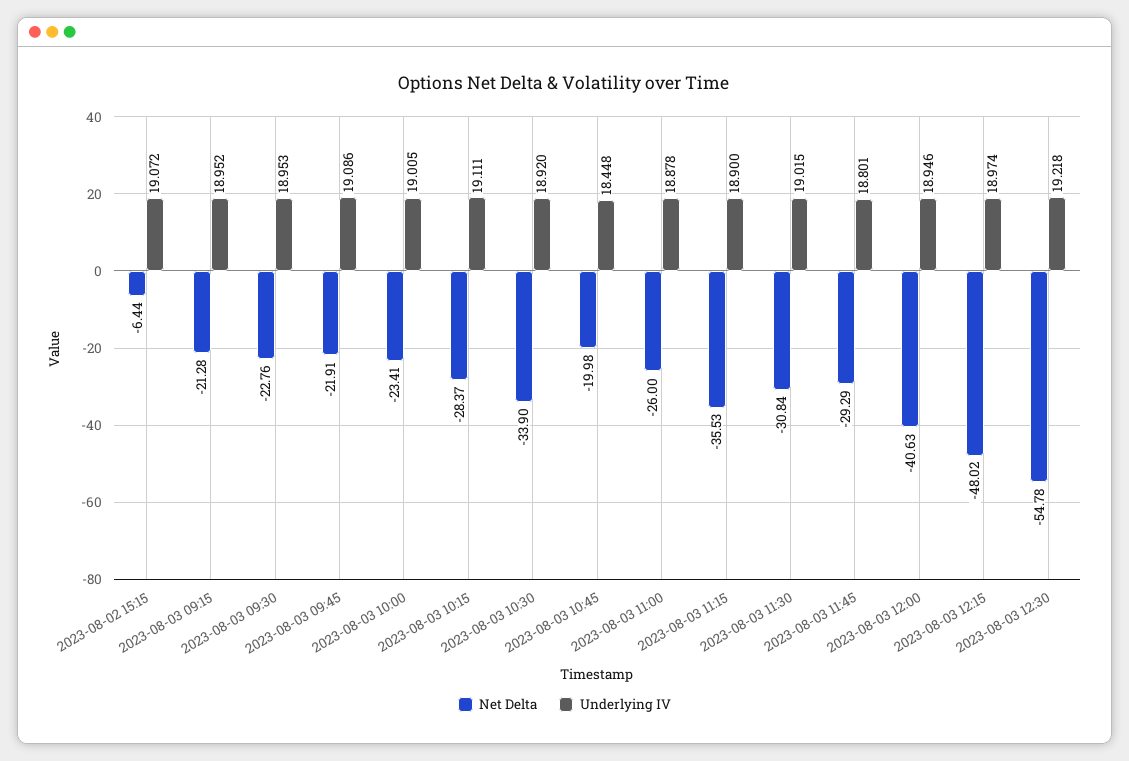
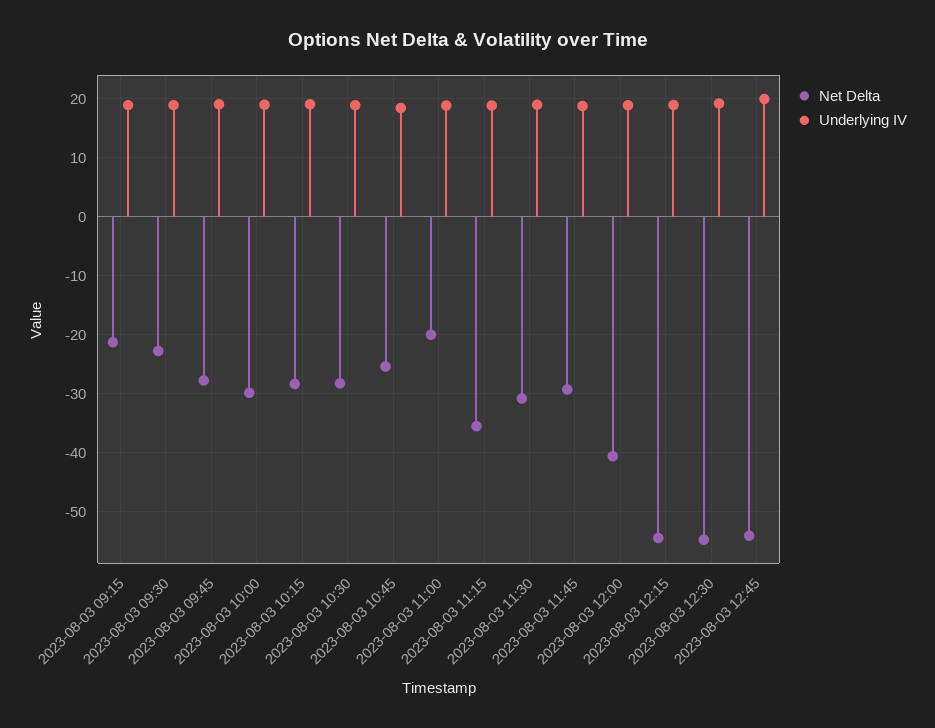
Net Delta, 2023-08-02 15:15: -6.44 -> none
Underlying IV, 2023-08-02 15:15: 19.072 -> none
Net Delta, 2023-08-03 09:45: -21.91 -> -28
Net Delta, 2023-08-03 10:00: -23.41 -> -30
Net Delta, 2023-08-03 10:30: -33.9 -> -28
Net Delta, 2023-08-03 10:45: -19.98 -> -26
Net Delta, 2023-08-03 11:00: -26 -> -20
Net Delta, 2023-08-03 12:15: -48.02 -> -54
Net Delta, 2023-08-03 12:45: none -> -54
Underlying IV, 2023-08-03 12:45: none -> 20

